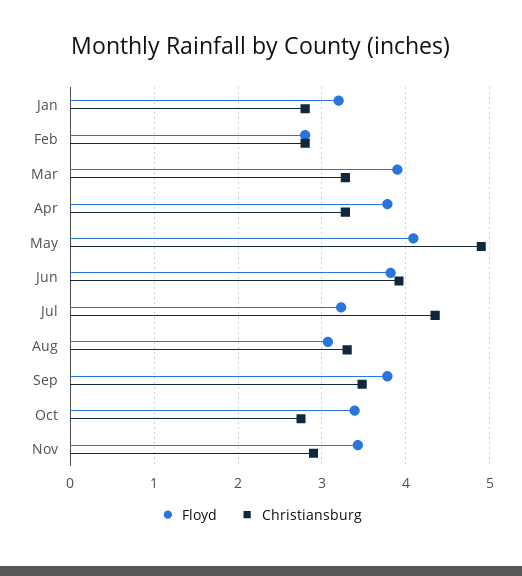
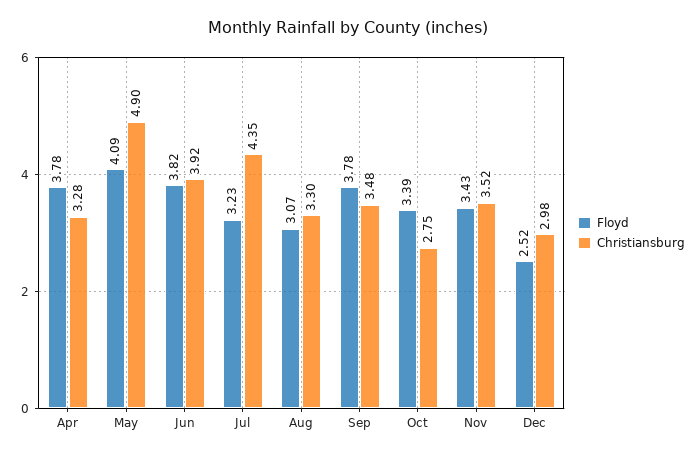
Floyd, Jan: 3.2 -> none
Christiansburg, Jan: 2.8 -> none
Floyd, Feb: 2.8 -> none
Christiansburg, Feb: 2.8 -> none
Floyd, Mar: 3.9 -> none
Christiansburg, Mar: 3.3 -> none
Christiansburg, Nov: 2.9 -> 3.52
Floyd, Dec: none -> 2.52
Christiansburg, Dec: none -> 2.98

